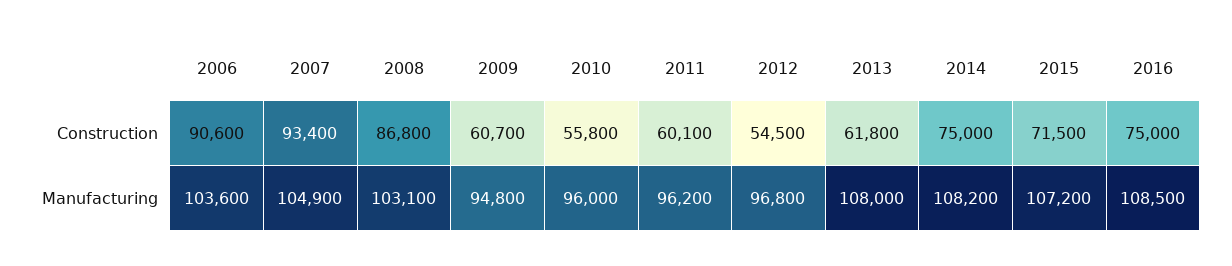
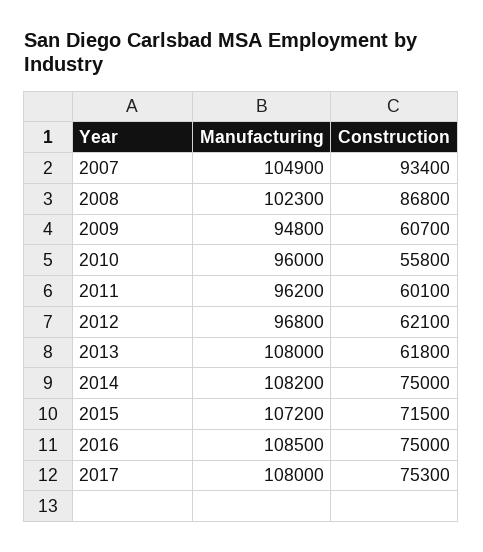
2006, Construction: 90600 -> none
2012, Construction: 54500 -> 62100
2006, Manufacturing: 103600 -> none
2008, Manufacturing: 103100 -> 102300
2017, Manufacturing: none -> 108000
2017, Construction: none -> 75300

